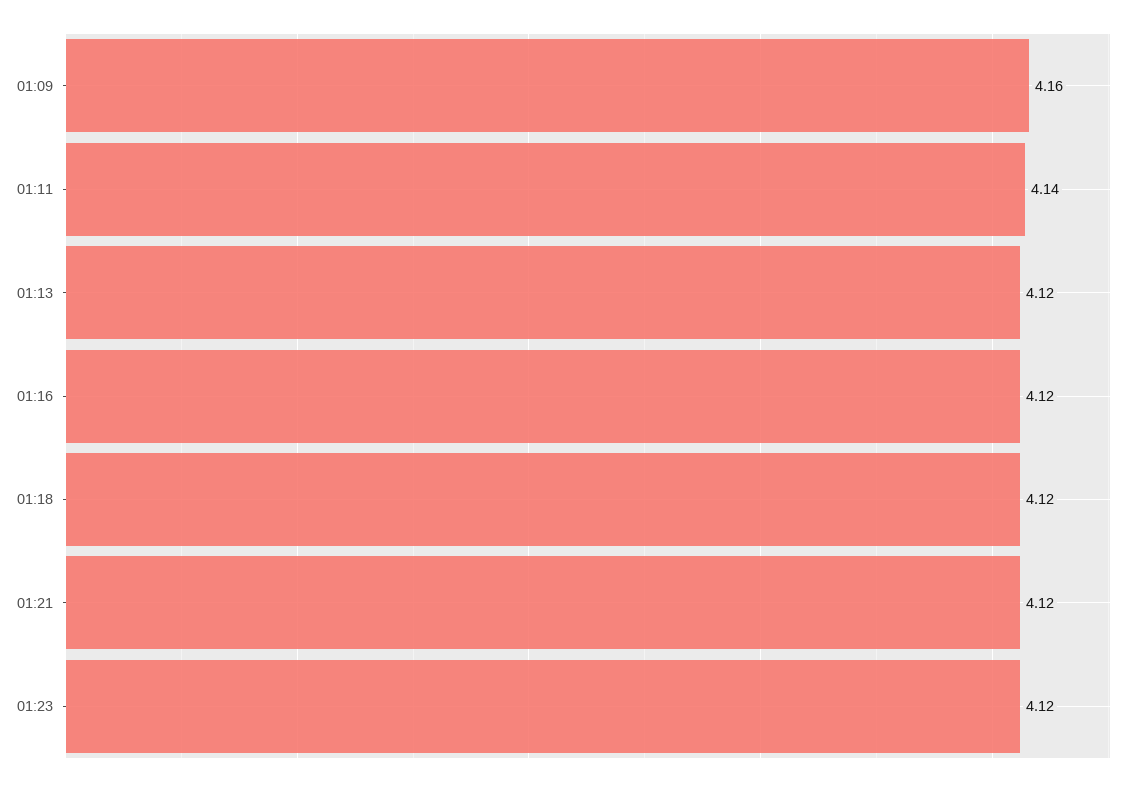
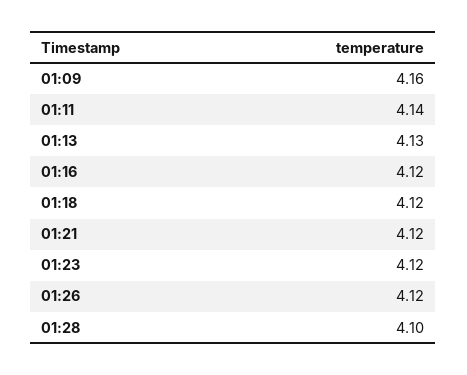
01:13: 4.12 -> 4.13
01:26: none -> 4.12
01:28: none -> 4.1

